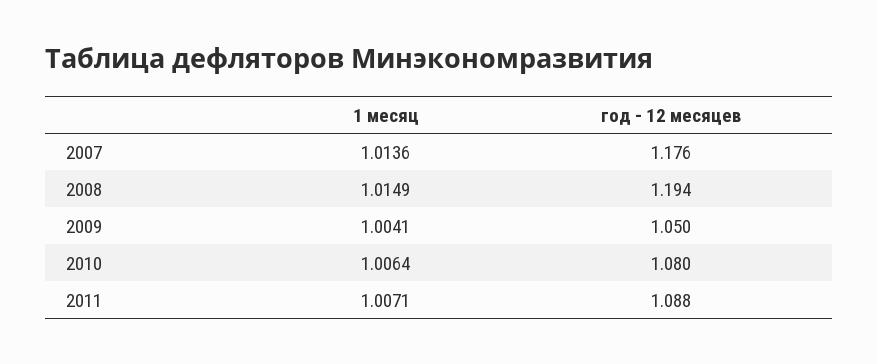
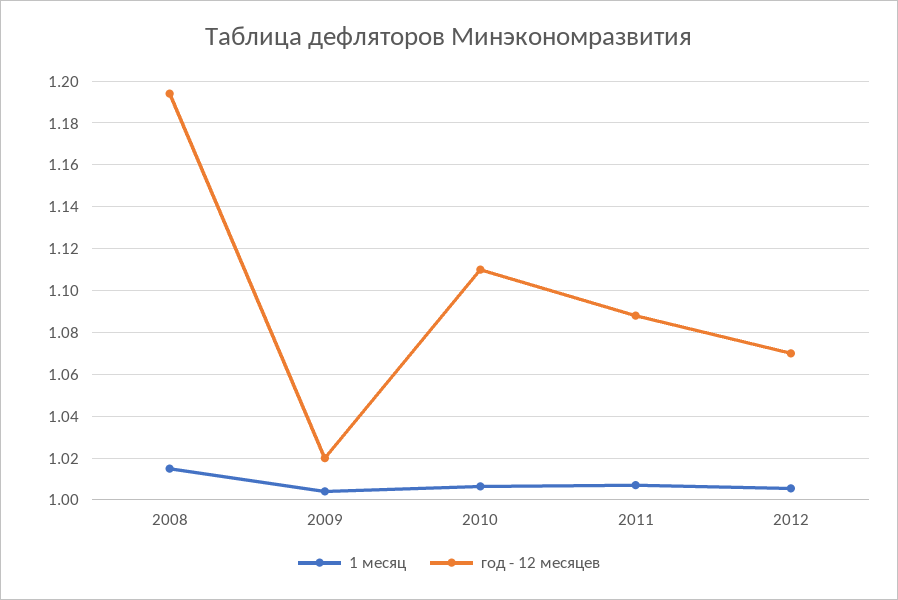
1 месяц, 2007: 1.0136 -> none
год - 12 месяцев, 2007: 1.176 -> none
год - 12 месяцев, 2009: 1.05 -> 1.02
год - 12 месяцев, 2010: 1.08 -> 1.11
1 месяц, 2012: none -> 1.005
год - 12 месяцев, 2012: none -> 1.07

